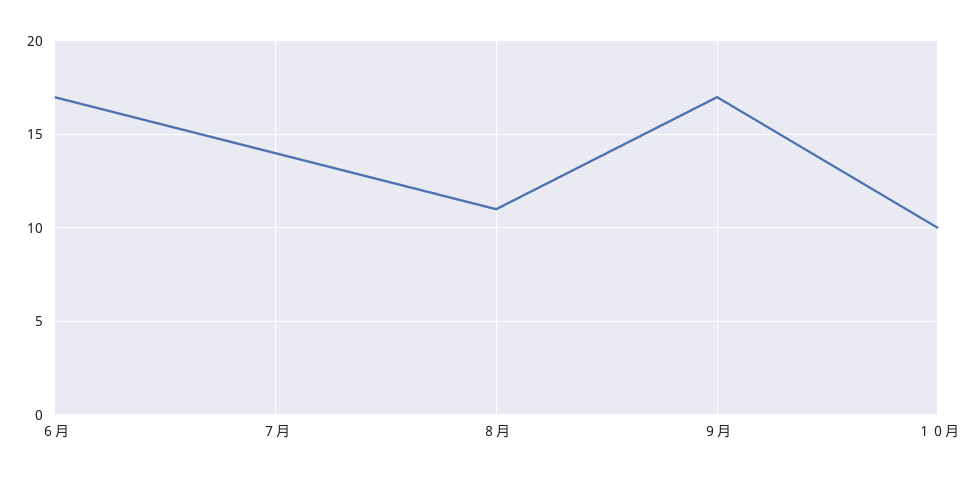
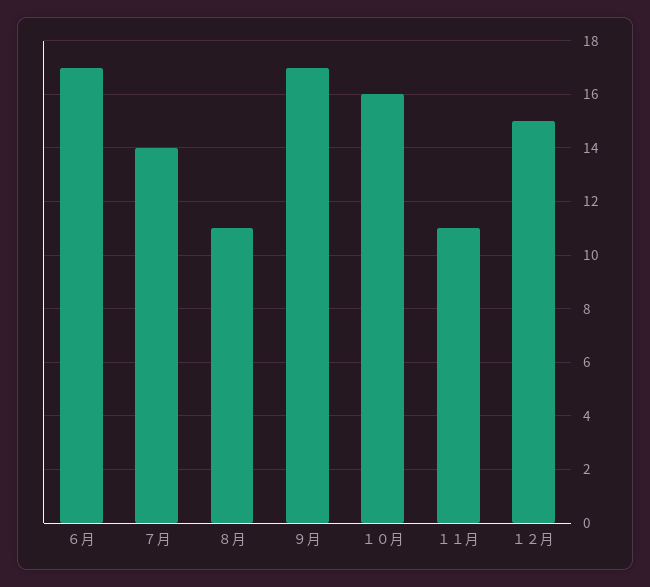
１０月: 10 -> 16
１１月: none -> 11
１２月: none -> 15

